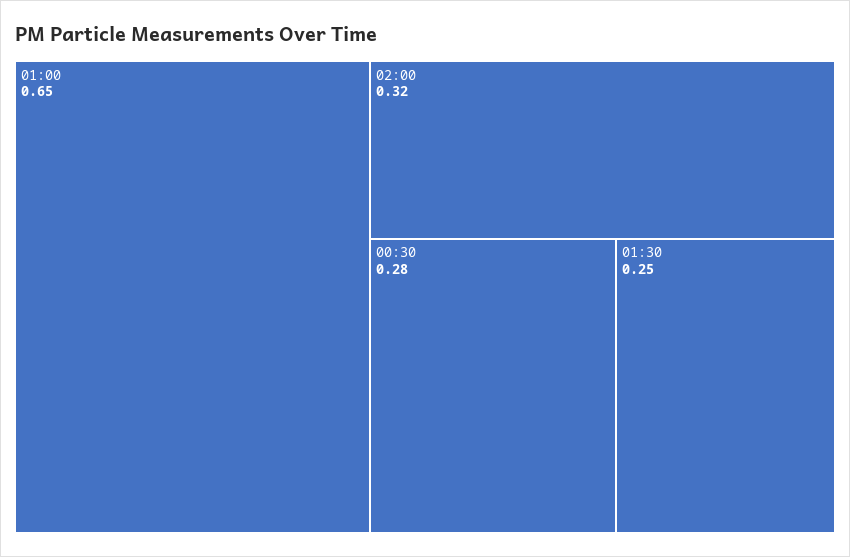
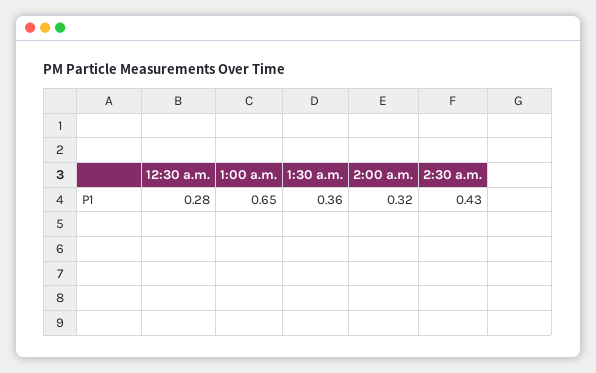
01:30: 0.25 -> 0.36
2:30 a.m.: none -> 0.43

